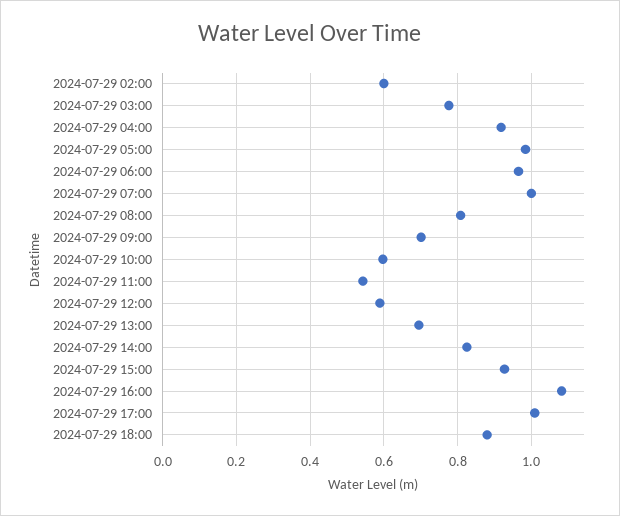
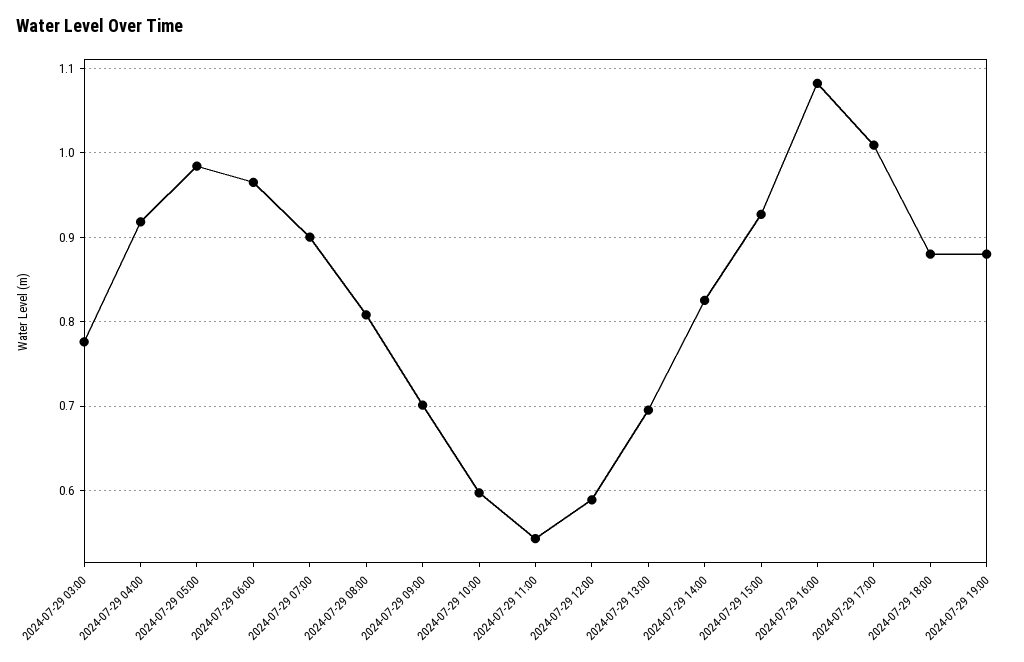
2024-07-29 02:00: 0.6 -> none
2024-07-29 07:00: 1 -> 0.9
2024-07-29 19:00: none -> 0.88

